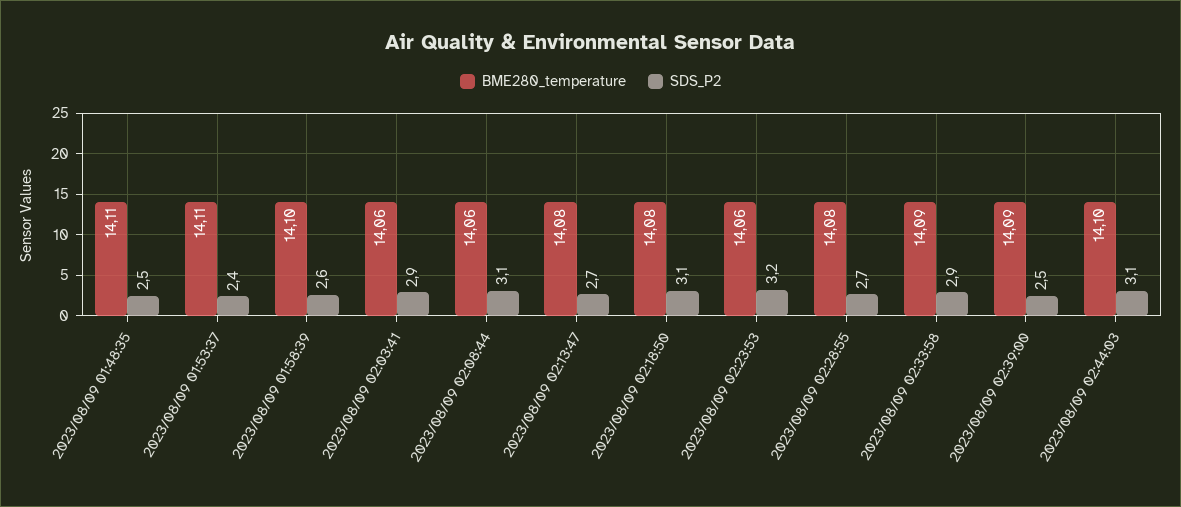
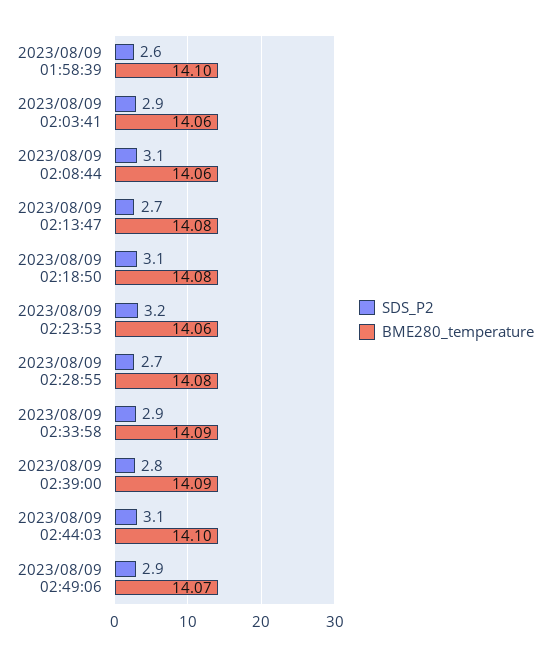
BME280_temperature, 2023/08/09 01:48:35: 14.11 -> none
SDS_P2, 2023/08/09 01:48:35: 2.5 -> none
BME280_temperature, 2023/08/09 01:53:37: 14.11 -> none
SDS_P2, 2023/08/09 01:53:37: 2.4 -> none
SDS_P2, 2023/08/09 02:39:00: 2.5 -> 2.8
SDS_P2, 2023/08/09 02:49:06: none -> 2.9
BME280_temperature, 2023/08/09 02:49:06: none -> 14.07

